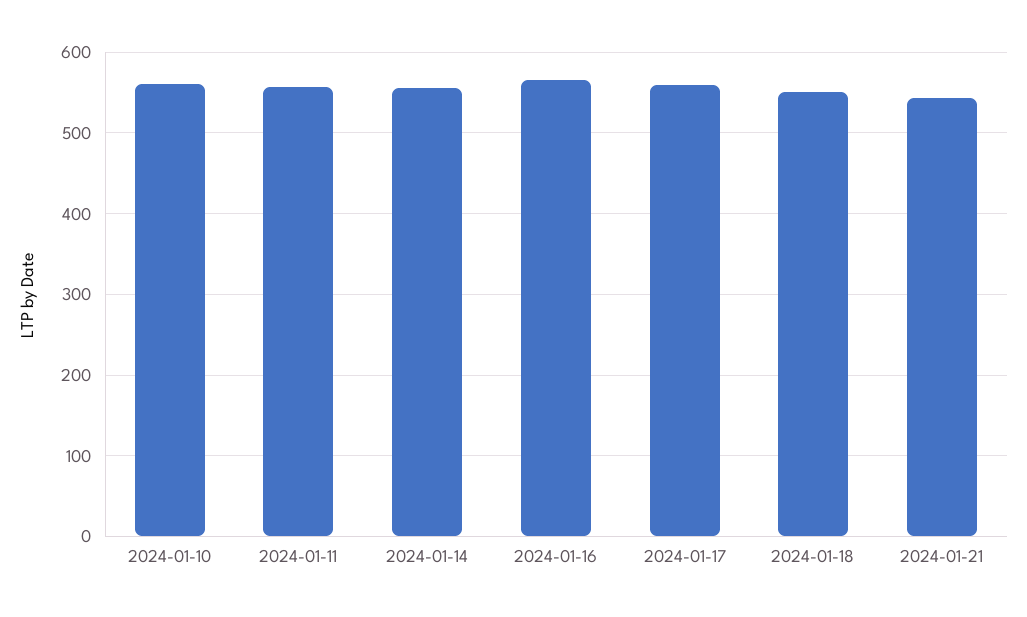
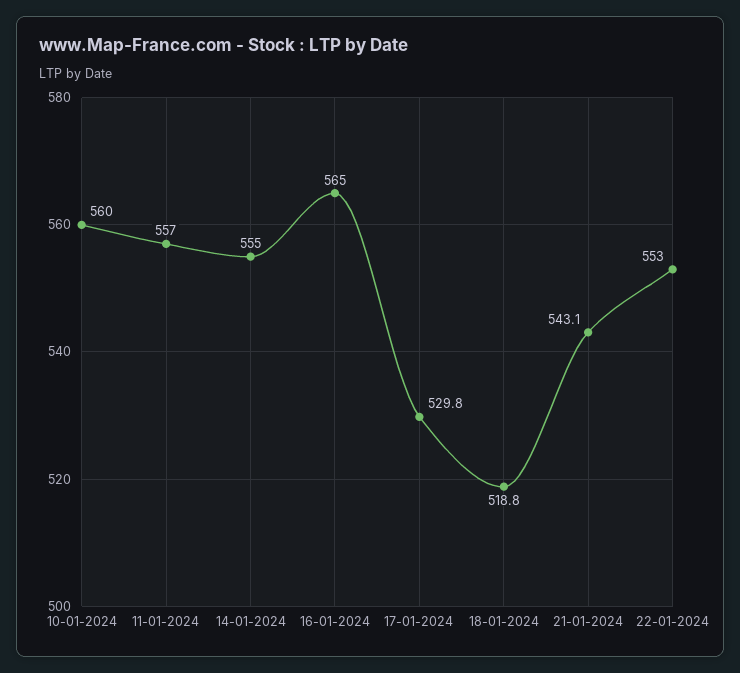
2024-01-17: 560 -> 529.8
2024-01-18: 550 -> 518.8
22-01-2024: none -> 553

